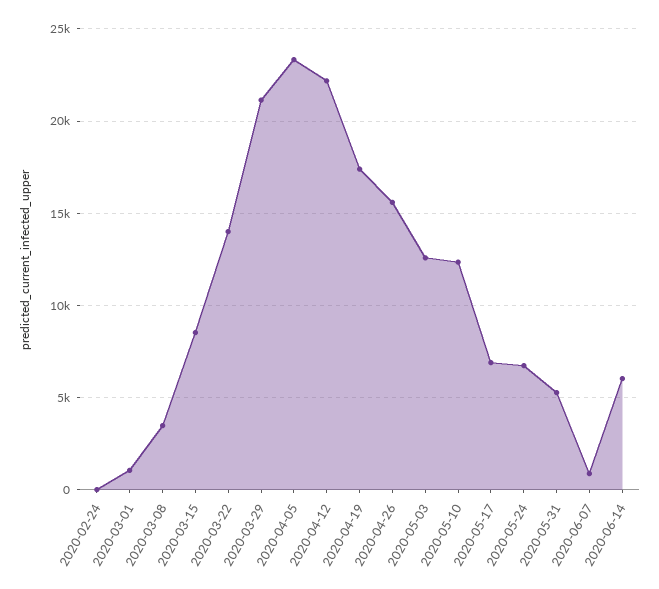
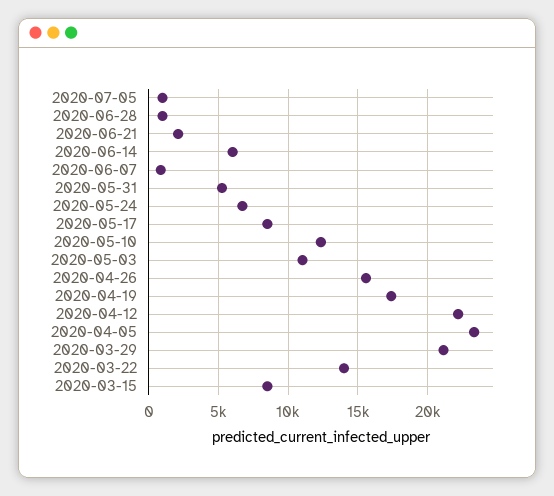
2020-02-24: 0 -> none
2020-03-01: 1000 -> none
2020-03-08: 3500 -> none
2020-05-03: 12500 -> 11000
2020-05-17: 7000 -> 8500
2020-07-05: none -> 1000
2020-06-28: none -> 1000
2020-06-21: none -> 2000

